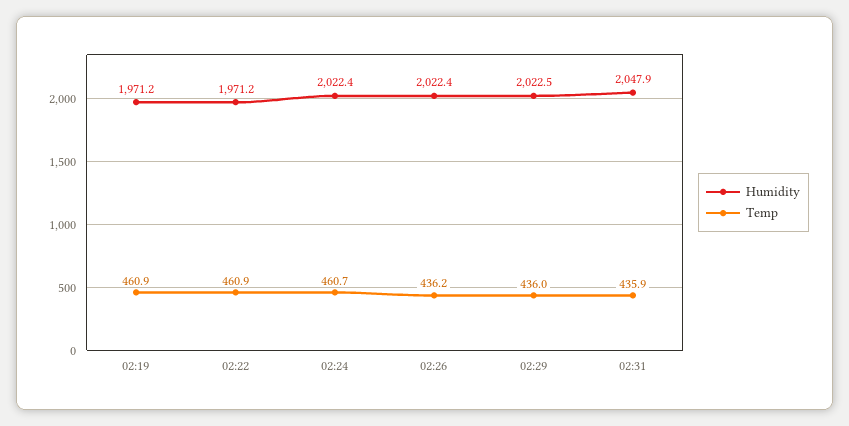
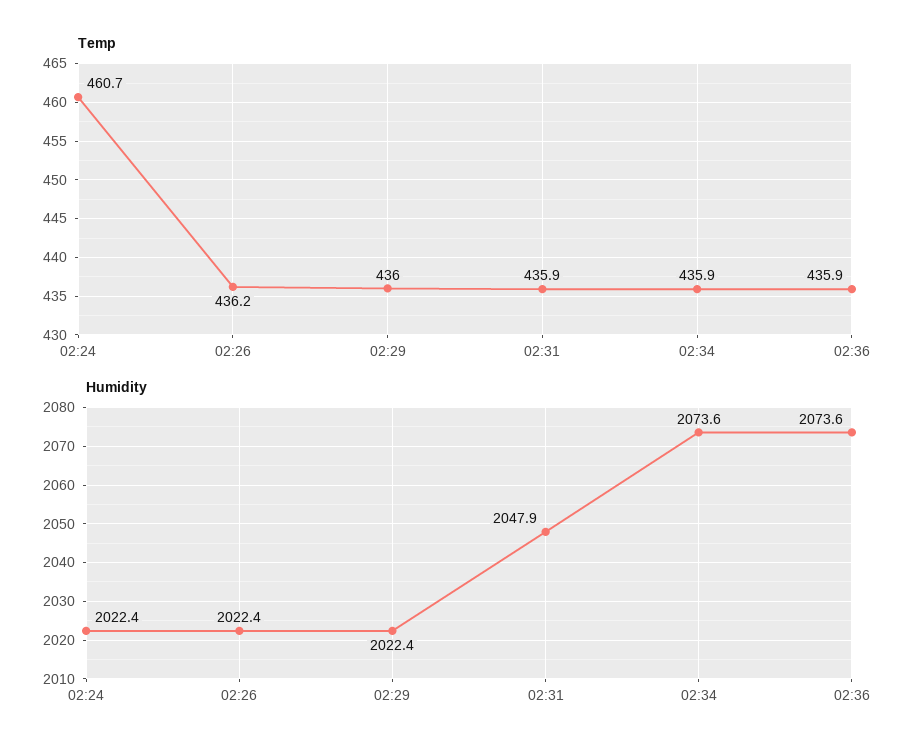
Humidity, 02:19: 1971.2 -> none
Temp, 02:19: 460.9 -> none
Humidity, 02:22: 1971.2 -> none
Temp, 02:22: 460.9 -> none
Humidity, 02:29: 2022.5 -> 2022.4
Temp, 02:34: none -> 435.9
Temp, 02:36: none -> 435.9
Humidity, 02:34: none -> 2073.6
Humidity, 02:36: none -> 2073.6

